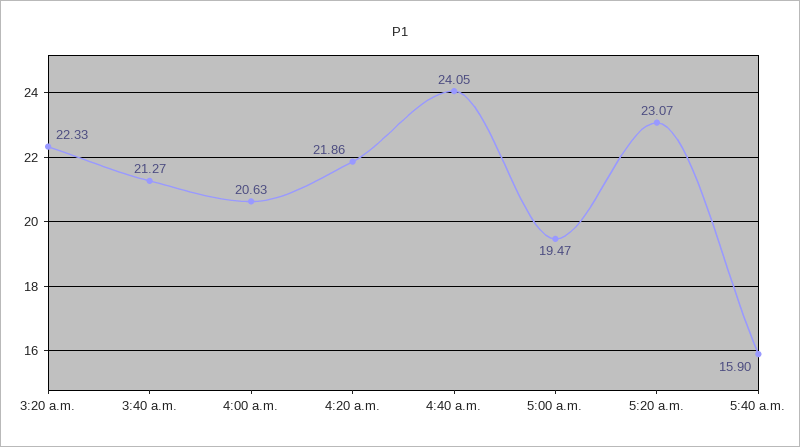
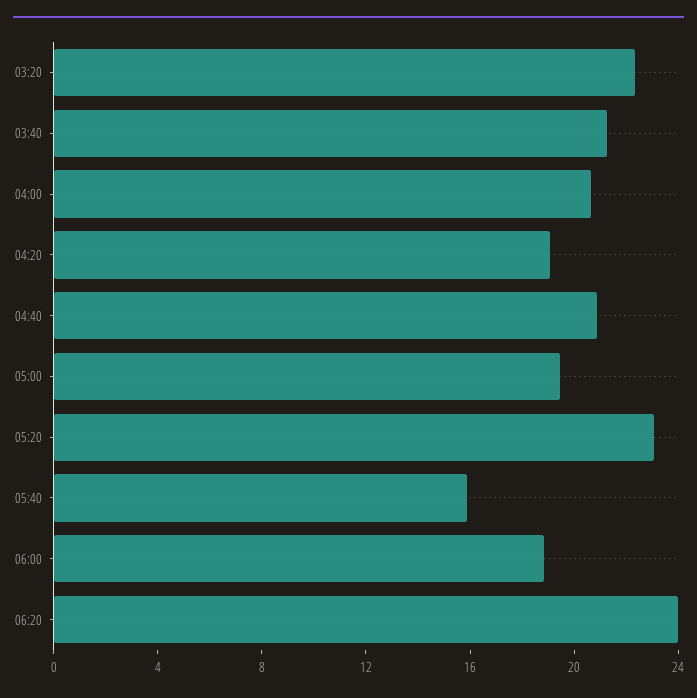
4:20 a.m.: 21.86 -> 19
4:40 a.m.: 24.05 -> 21
06:00: none -> 19
06:20: none -> 24

